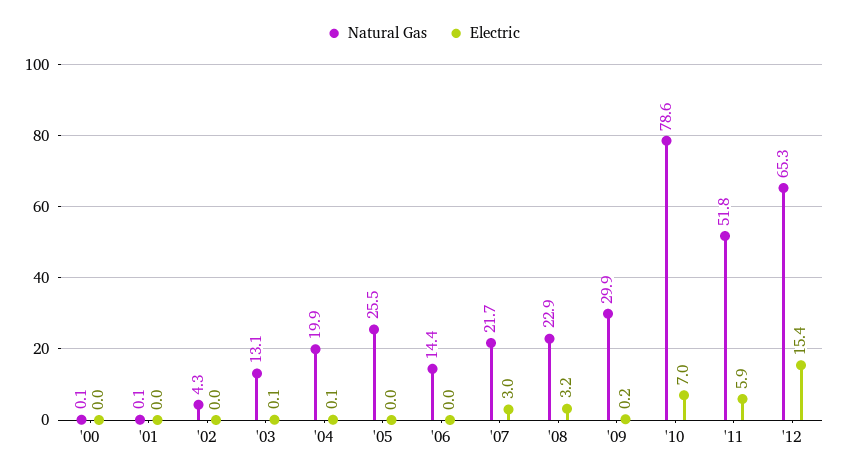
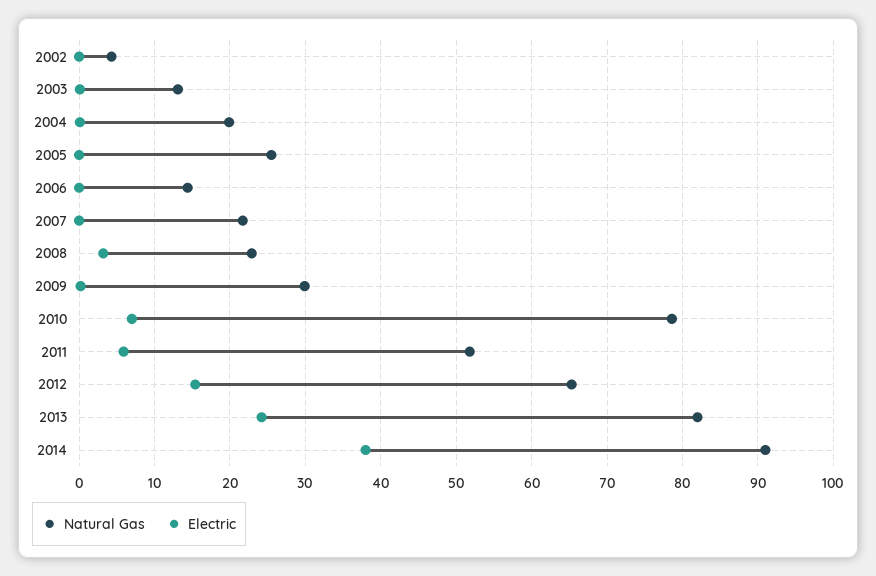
Natural Gas, '00: 0.1 -> none
Electric, '00: 0 -> none
Natural Gas, '01: 0.1 -> none
Electric, '01: 0 -> none
Electric, '07: 3 -> 0
Natural Gas, 2013: none -> 82
Electric, 2013: none -> 24
Natural Gas, 2014: none -> 91
Electric, 2014: none -> 38

